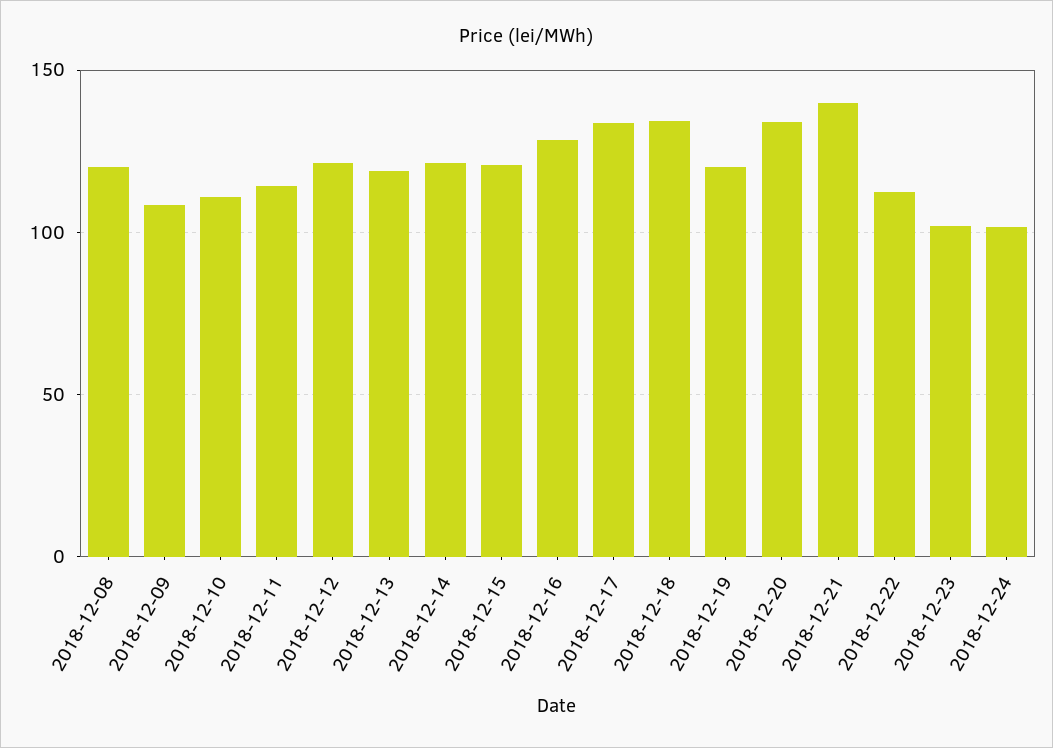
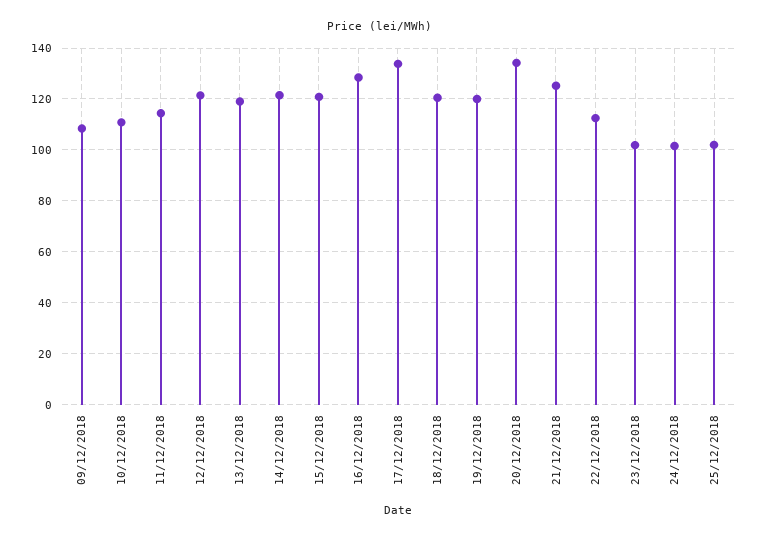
2018-12-08: 120 -> none
2018-12-18: 135 -> 120
2018-12-21: 140 -> 125
25/12/2018: none -> 102.5

